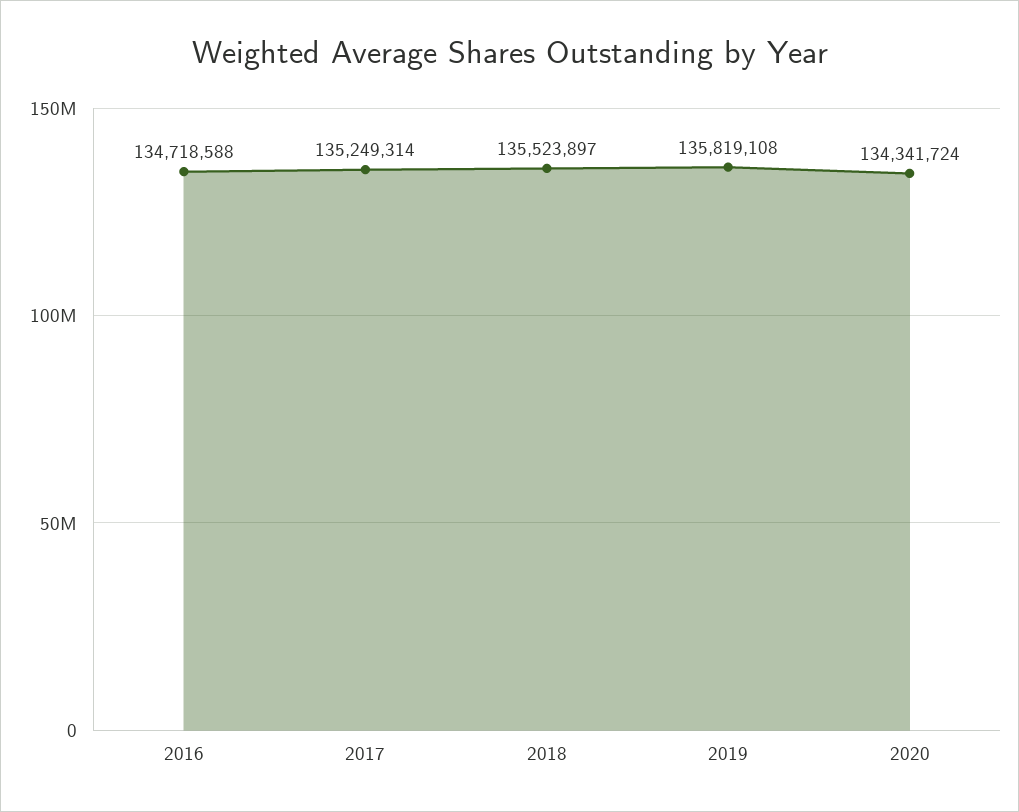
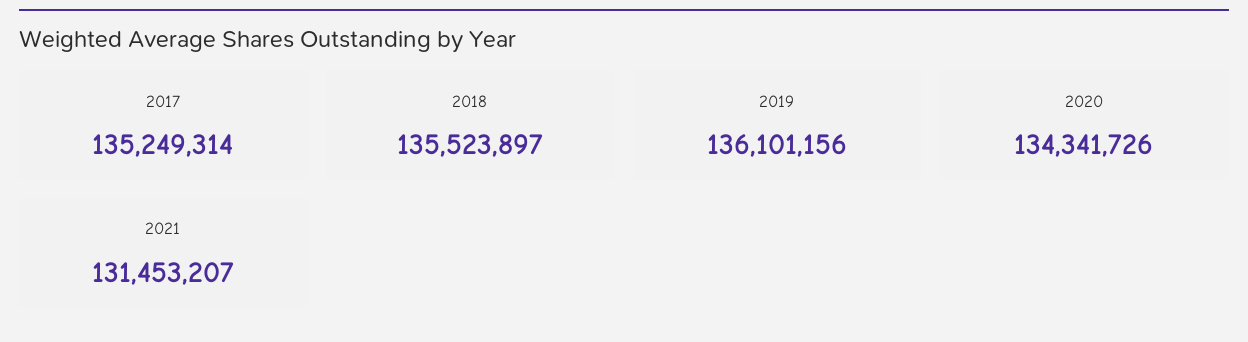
2016: 134718588 -> none
2019: 135819108 -> 136101156
2020: 134341724 -> 134341726
2021: none -> 131453207

